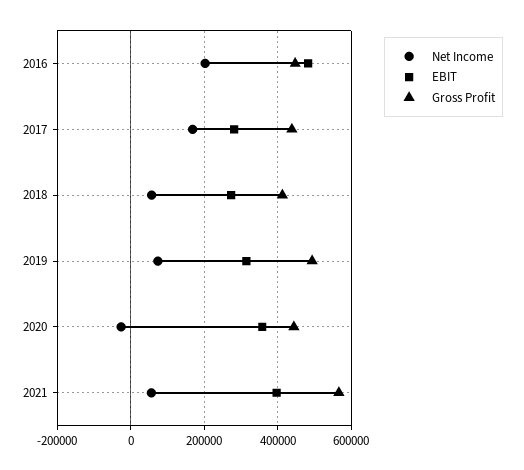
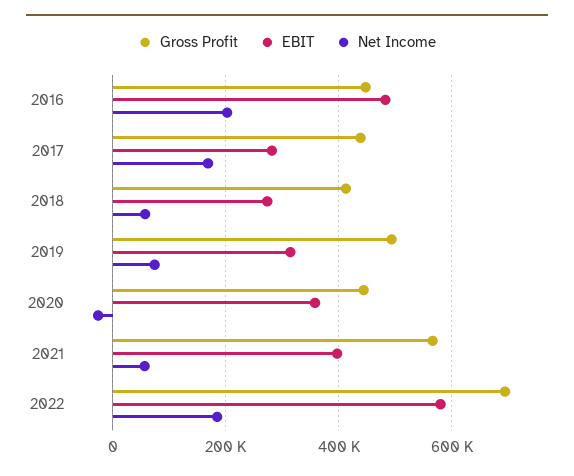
Gross Profit, 2022: none -> 700000
EBIT, 2022: none -> 580000
Net Income, 2022: none -> 180000

